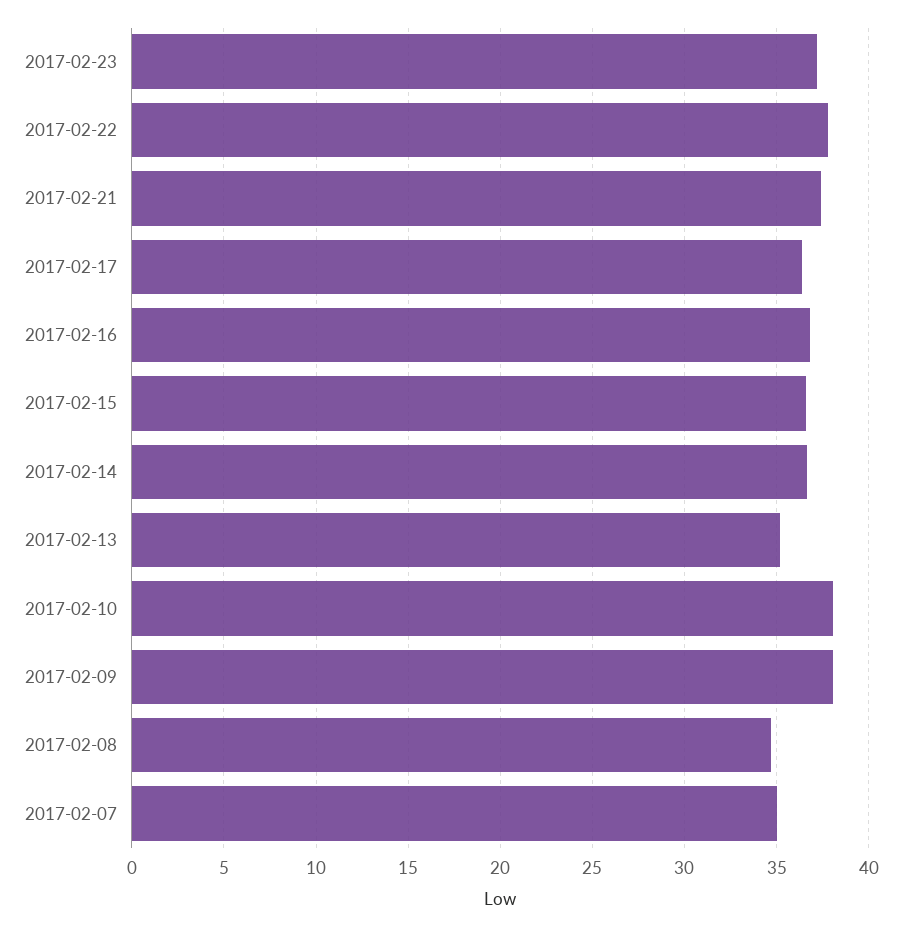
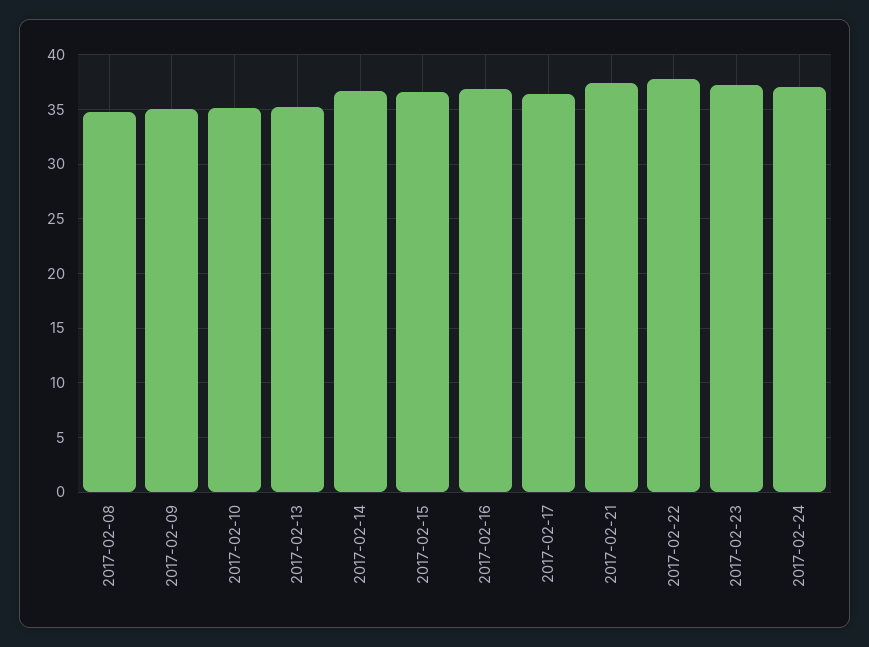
2017-02-10: 38 -> 35
2017-02-09: 38 -> 35
2017-02-07: 35 -> none
2017-02-24: none -> 37

